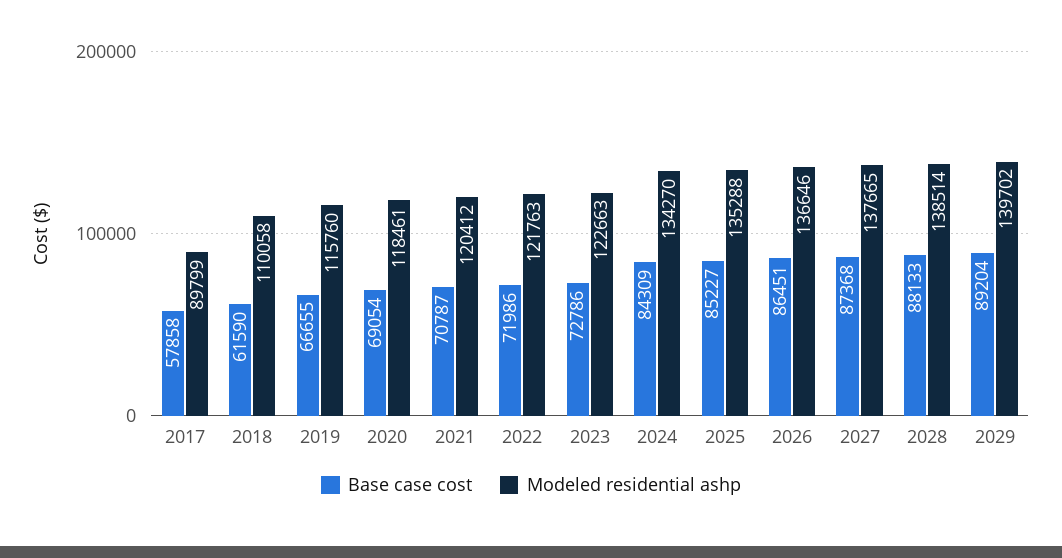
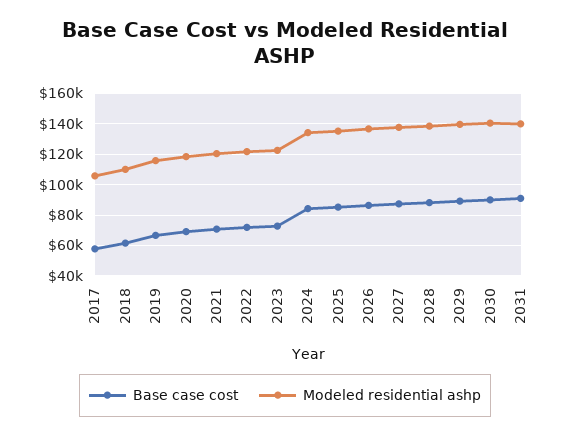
Modeled residential ashp, 2017: 89799 -> 105000
Base case cost, 2030: none -> 90000
Modeled residential ashp, 2030: none -> 140000
Base case cost, 2031: none -> 90000
Modeled residential ashp, 2031: none -> 140000

